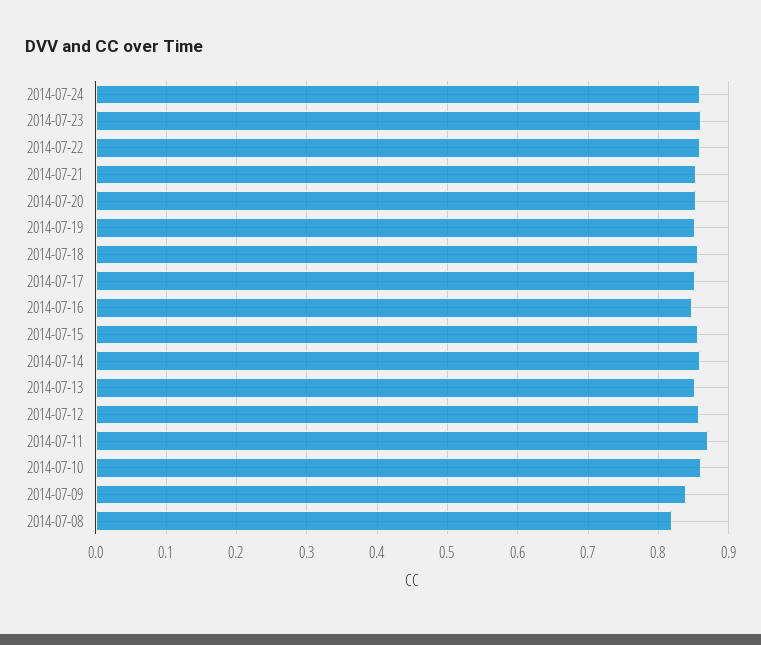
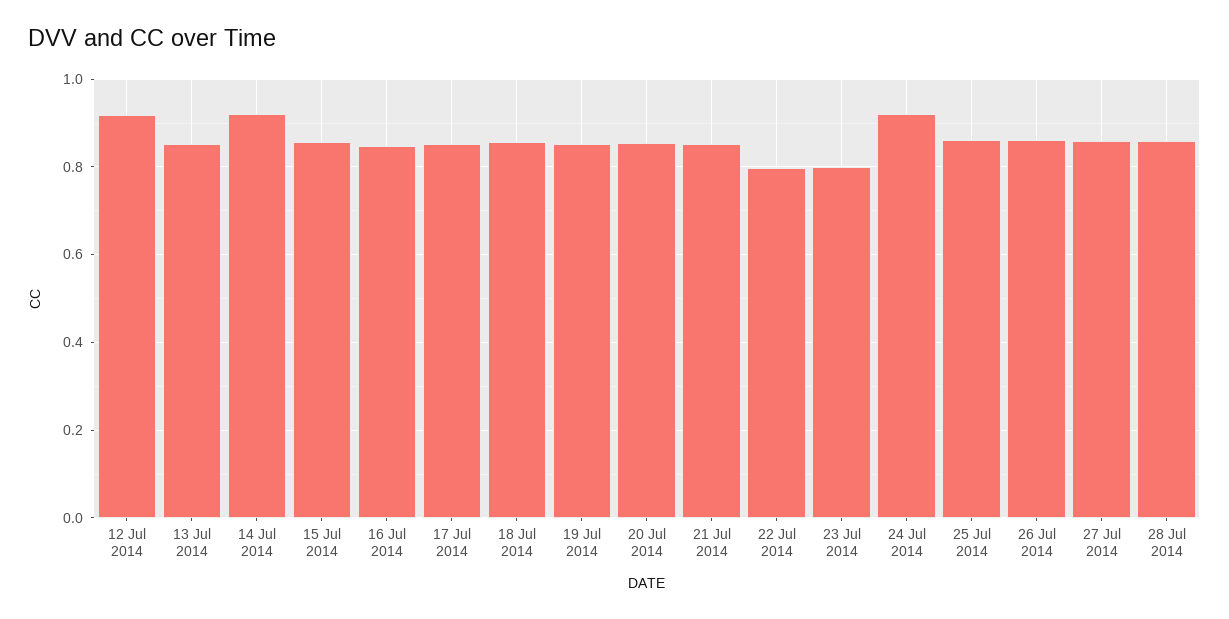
2014-07-24: 0.86 -> 0.92
2014-07-23: 0.86 -> 0.8
2014-07-22: 0.86 -> 0.8
2014-07-14: 0.86 -> 0.92
2014-07-12: 0.86 -> 0.92
2014-07-11: 0.87 -> none
2014-07-10: 0.86 -> none
2014-07-09: 0.84 -> none
2014-07-08: 0.82 -> none
25 Jul 2014: none -> 0.86
26 Jul 2014: none -> 0.86
27 Jul 2014: none -> 0.86
28 Jul 2014: none -> 0.86

